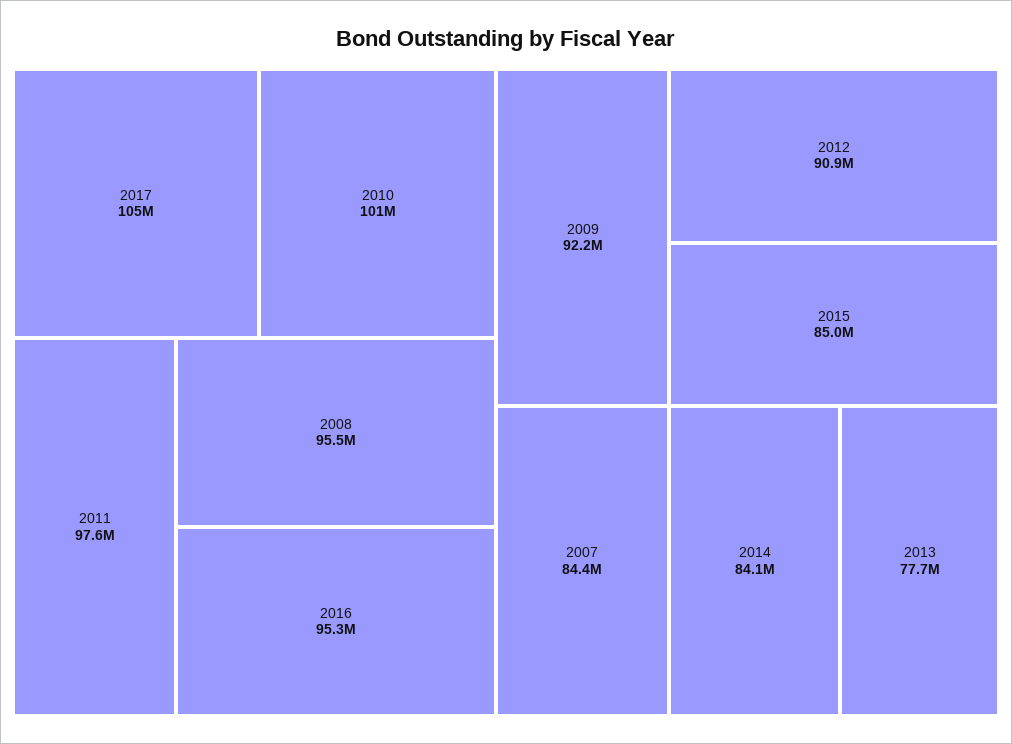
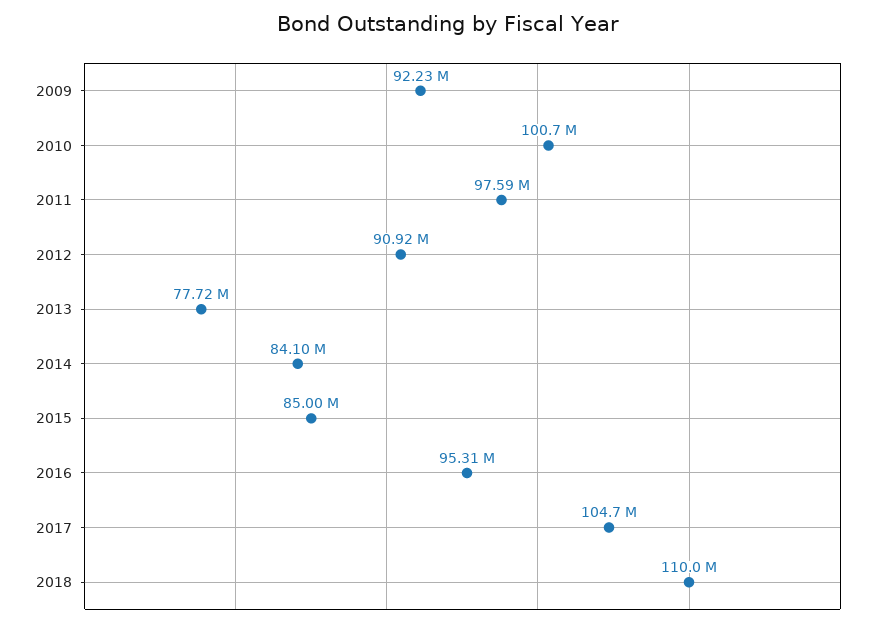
2008: 95500000 -> none
2007: 84400000 -> none
2018: none -> 110000000

